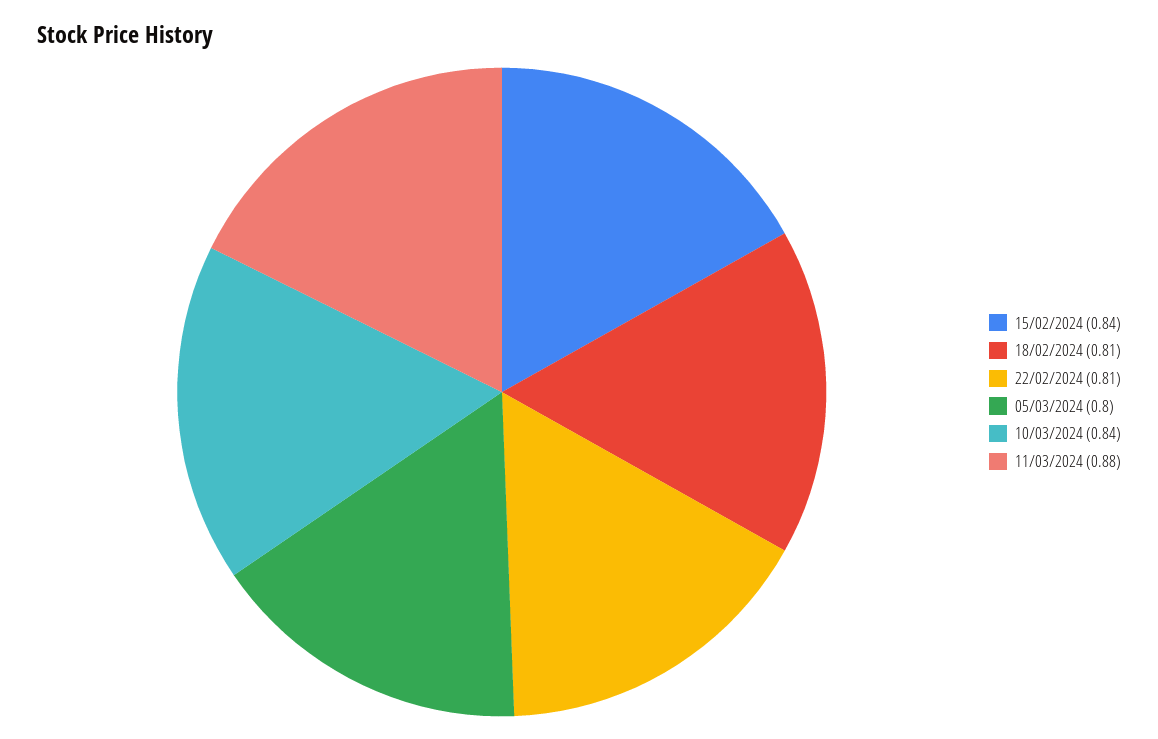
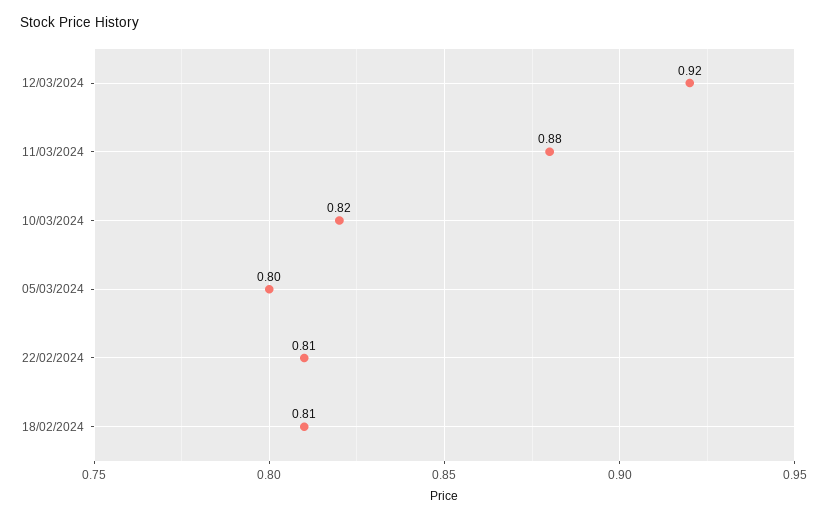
15/02/2024: 0.84 -> none
10/03/2024: 0.84 -> 0.82
12/03/2024: none -> 0.92

